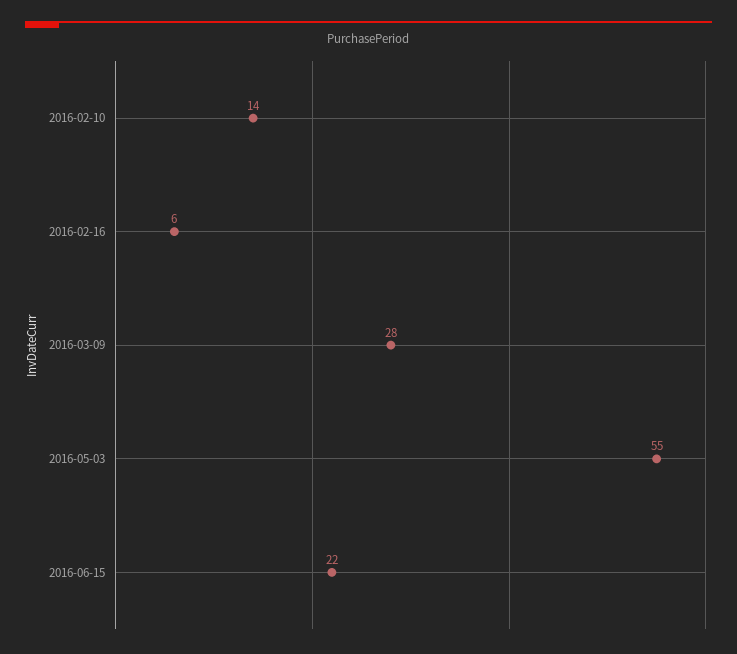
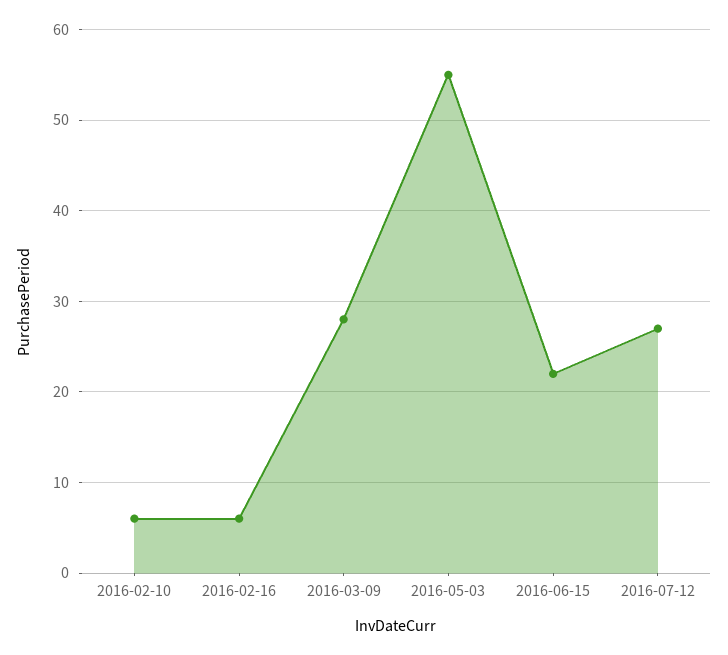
2016-02-10: 14 -> 6
2016-07-12: none -> 27

